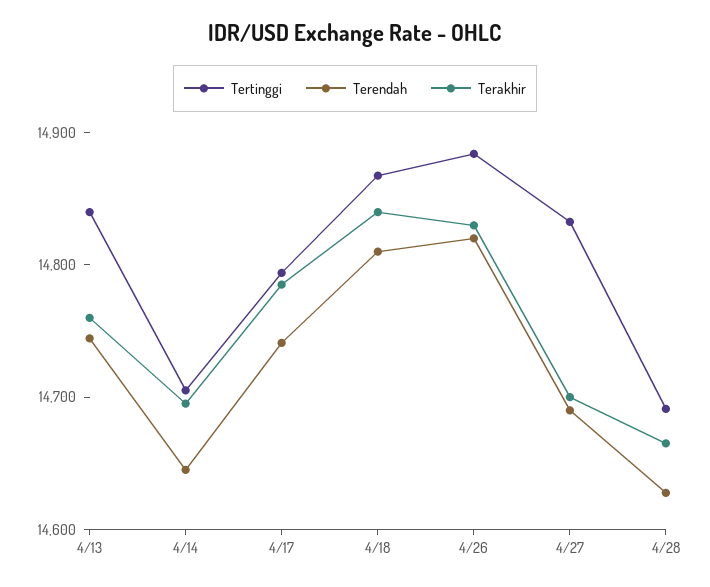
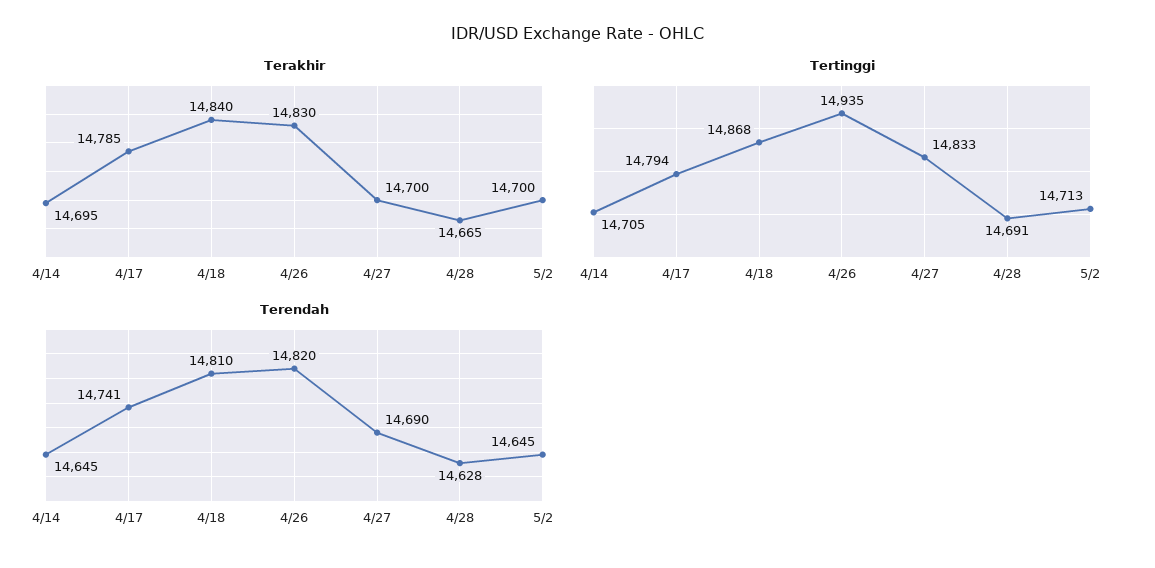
Tertinggi, 4/13: 14840 -> none
Terendah, 4/13: 14740 -> none
Terakhir, 4/13: 14760 -> none
Tertinggi, 4/26: 14880 -> 14935
Terakhir, 5/2: none -> 14700
Tertinggi, 5/2: none -> 14713
Terendah, 5/2: none -> 14645

